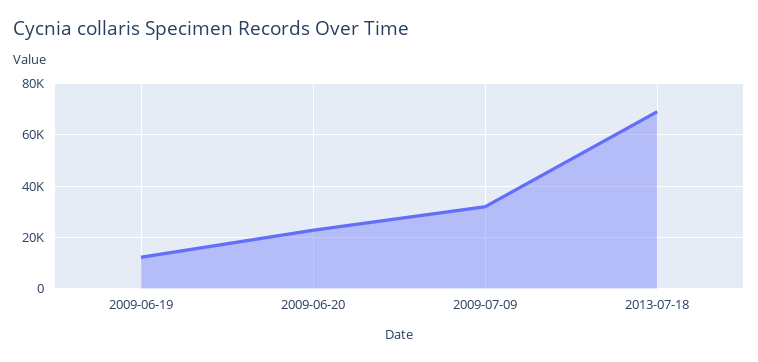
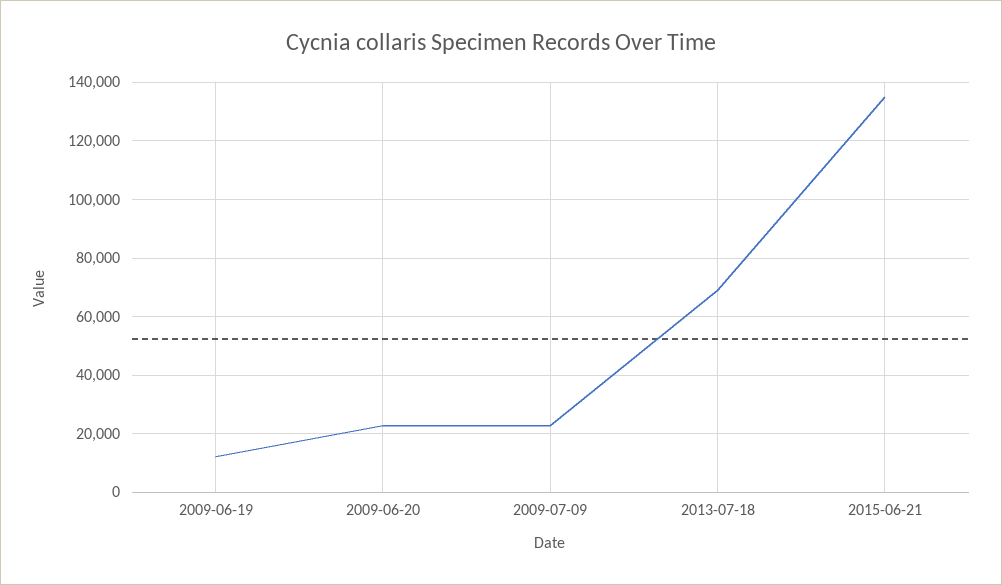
2009-07-09: 32500 -> 22500
2015-06-21: none -> 135000

